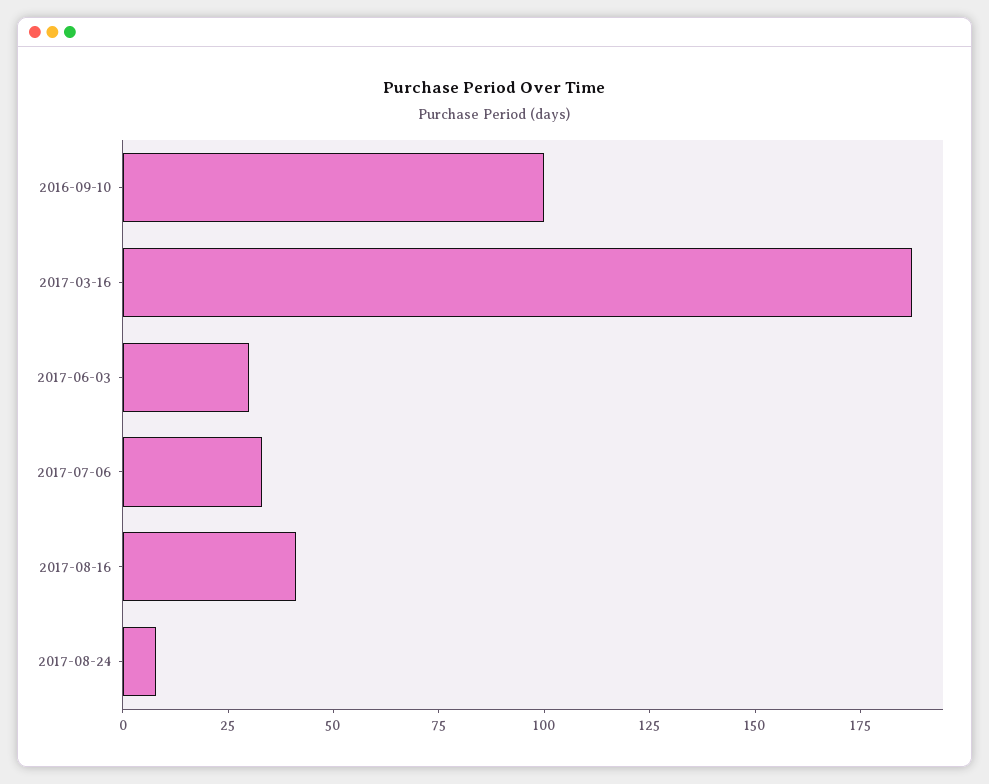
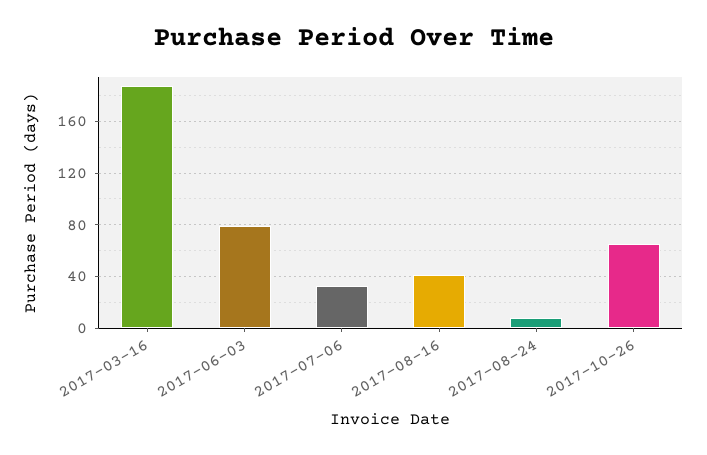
2016-09-10: 100 -> none
2017-06-03: 30 -> 80
2017-10-26: none -> 65

